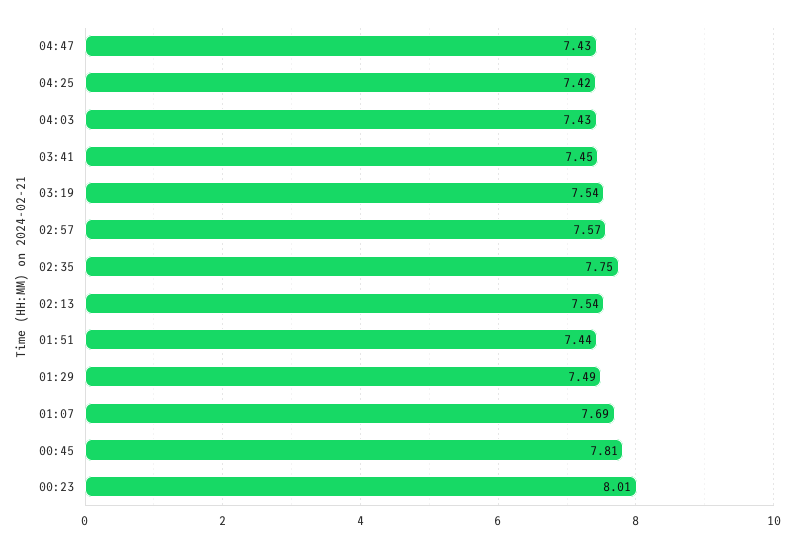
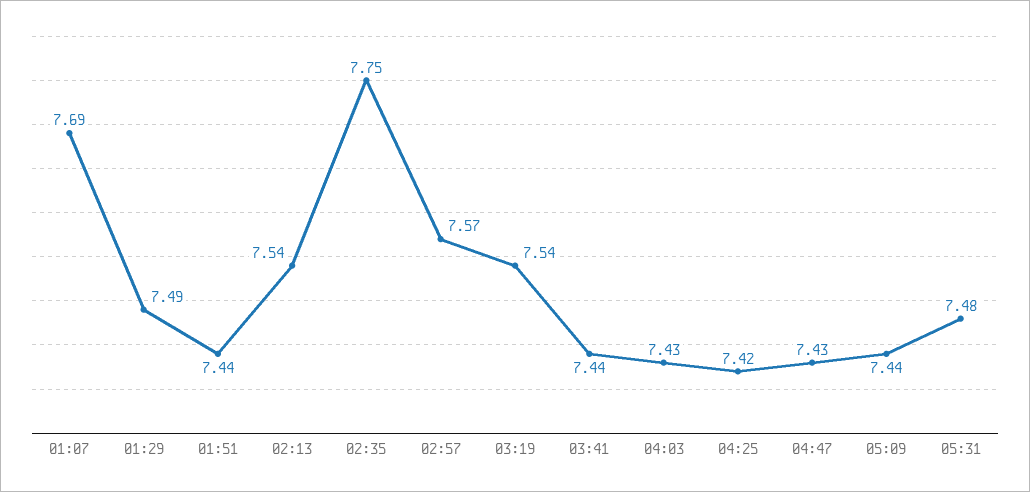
03:41: 7.45 -> 7.44
00:45: 7.81 -> none
00:23: 8.01 -> none
05:09: none -> 7.44
05:31: none -> 7.48

